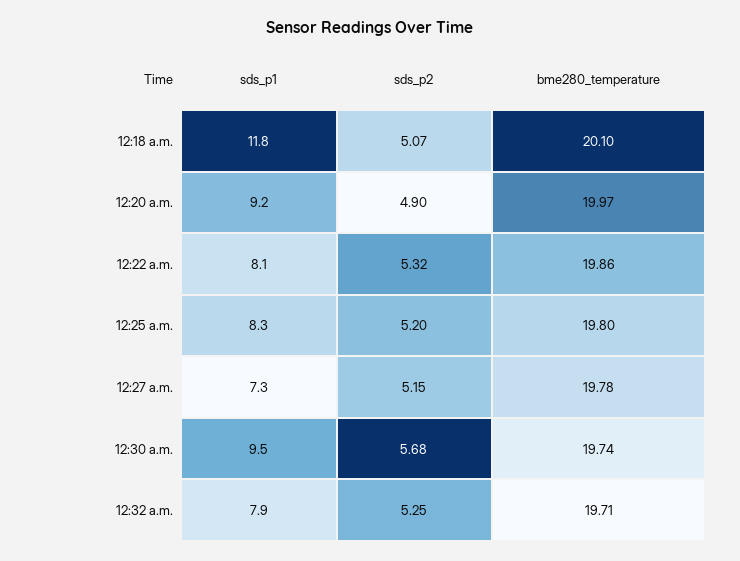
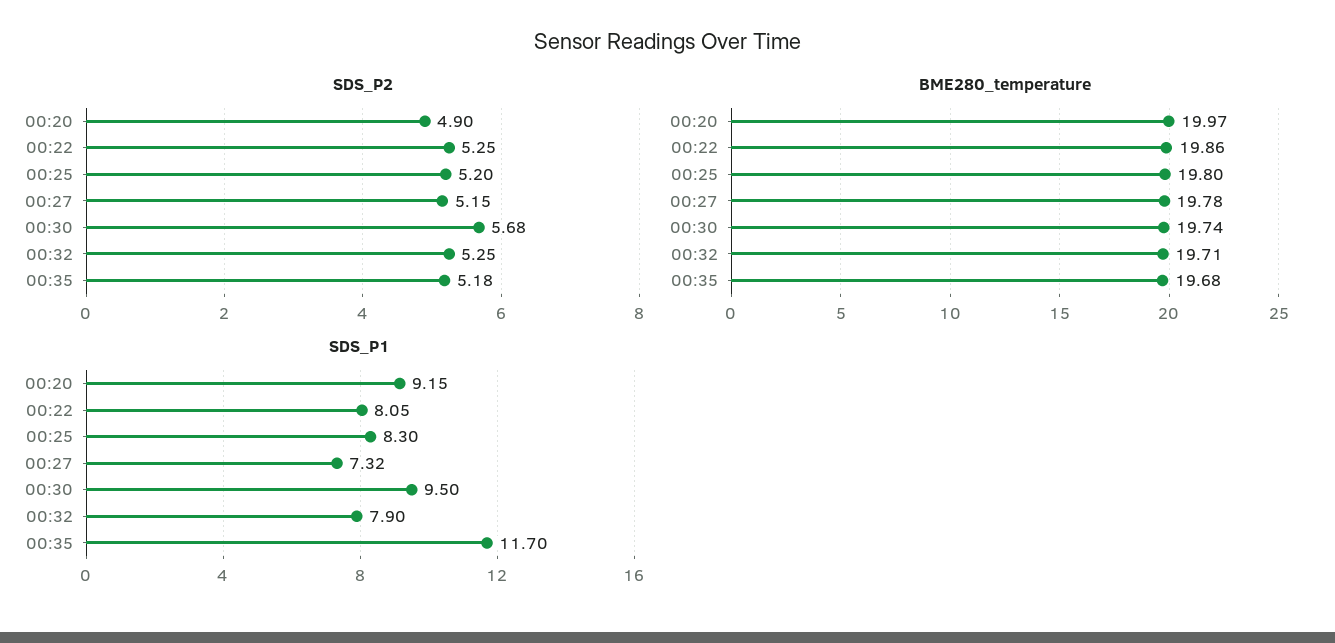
sds_p1, 12:18 a.m.: 11.8 -> none
sds_p2, 12:18 a.m.: 5.07 -> none
bme280_temperature, 12:18 a.m.: 20.1 -> none
sds_p2, 12:22 a.m.: 5.32 -> 5.25
sds_p2, 00:35: none -> 5.18
bme280_temperature, 00:35: none -> 19.68
sds_p1, 00:35: none -> 11.7

